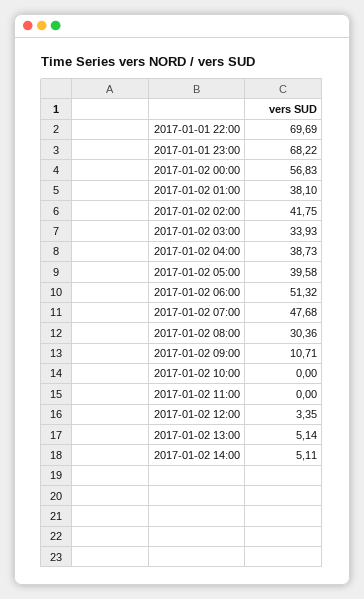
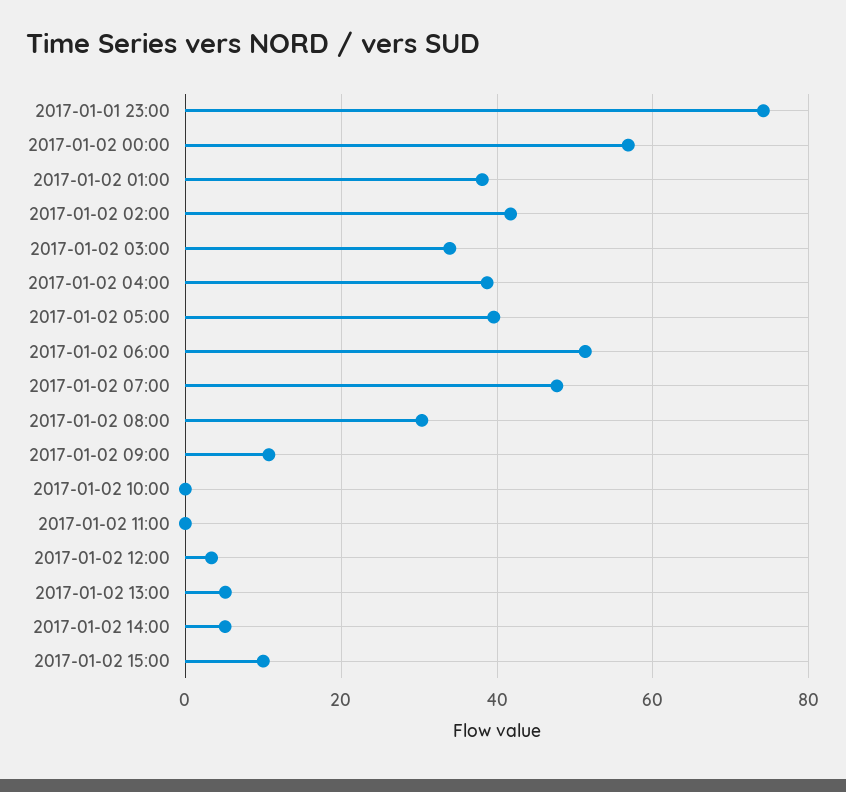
2017-01-01 22:00: 69.69 -> none
2017-01-01 23:00: 68.22 -> 74
2017-01-02 15:00: none -> 10

